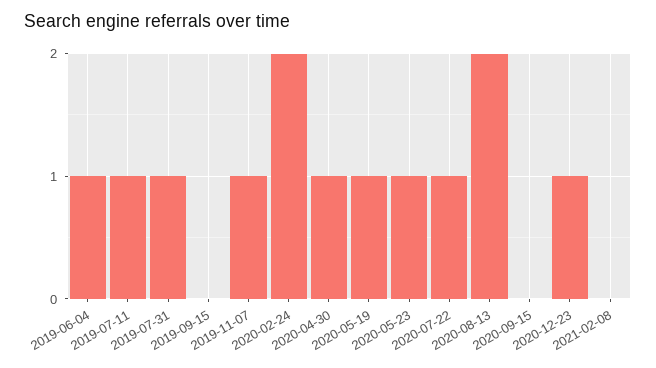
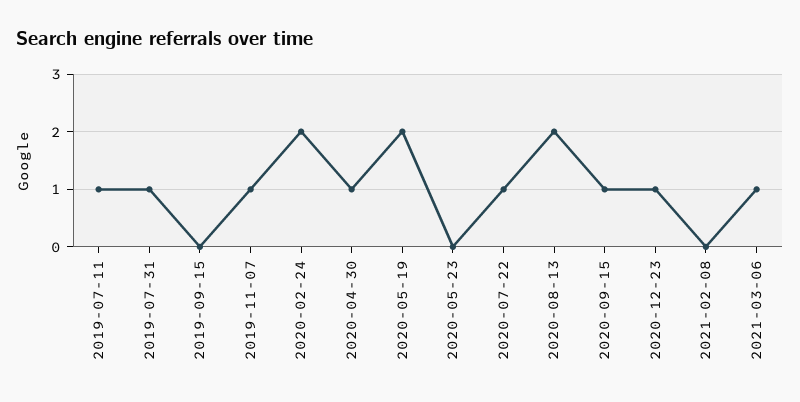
2019-06-04: 1 -> none
2020-05-19: 1 -> 2
2020-05-23: 1 -> 0
2020-09-15: 0 -> 1
2021-03-06: none -> 1

